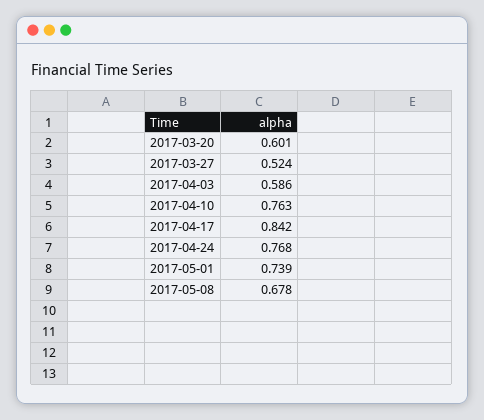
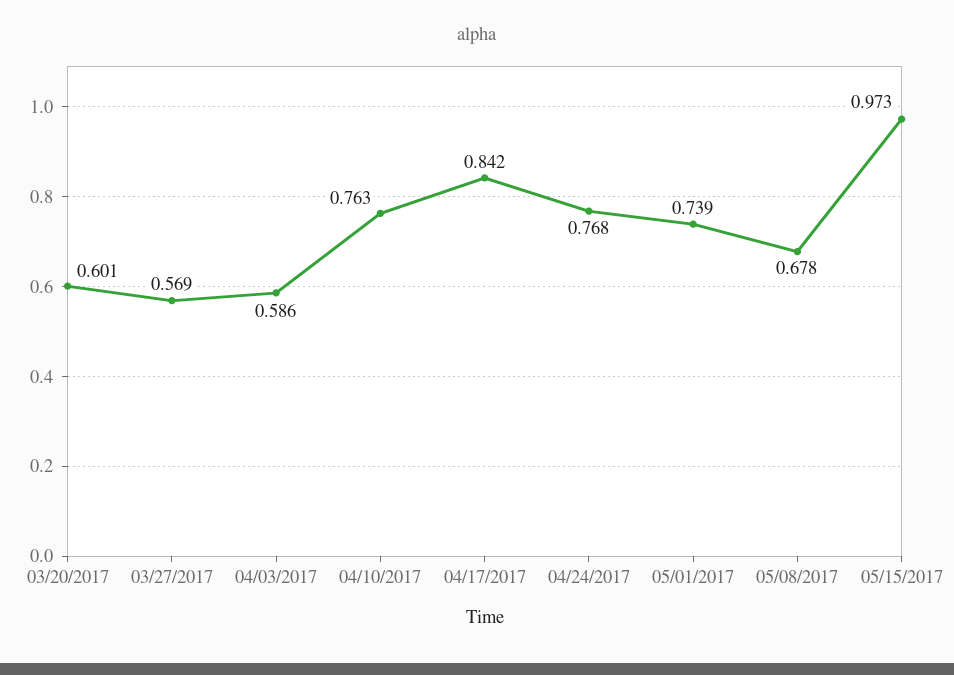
2017-03-27: 0.524 -> 0.569
05/15/2017: none -> 0.973

